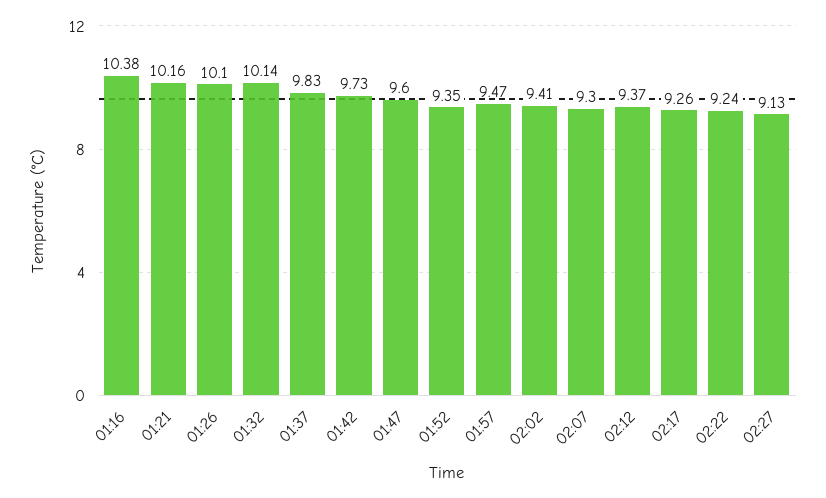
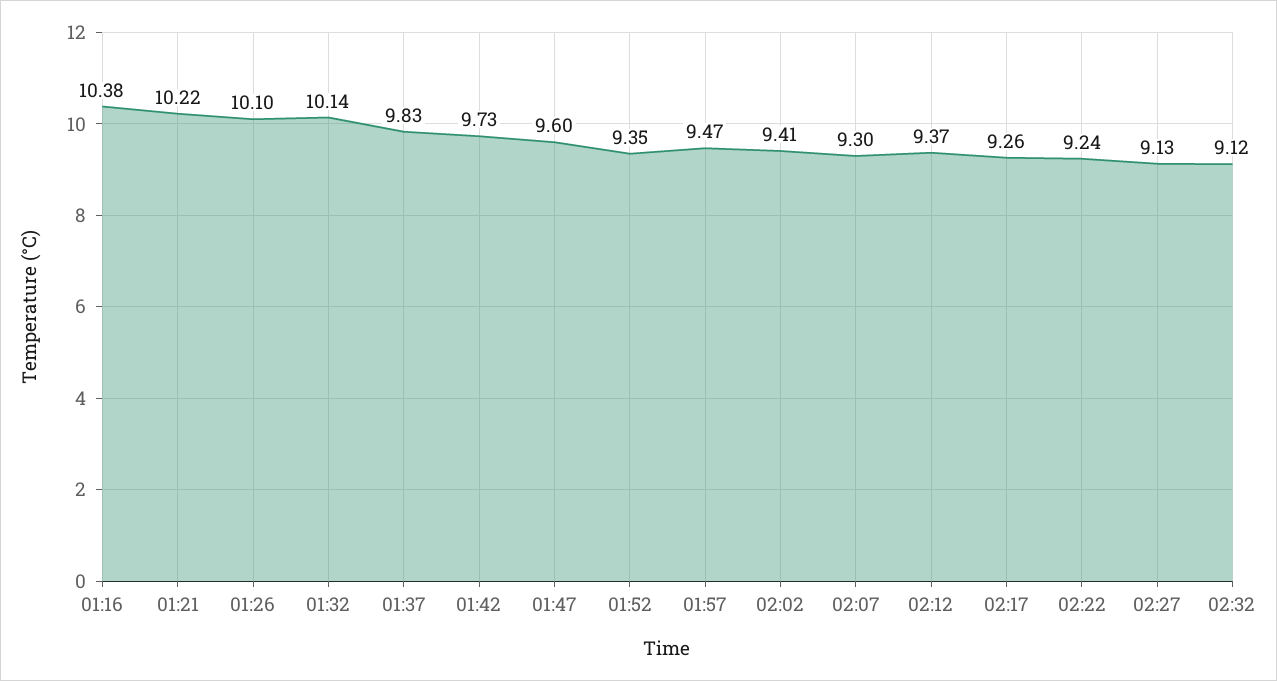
01:21: 10.16 -> 10.22
02:32: none -> 9.12

